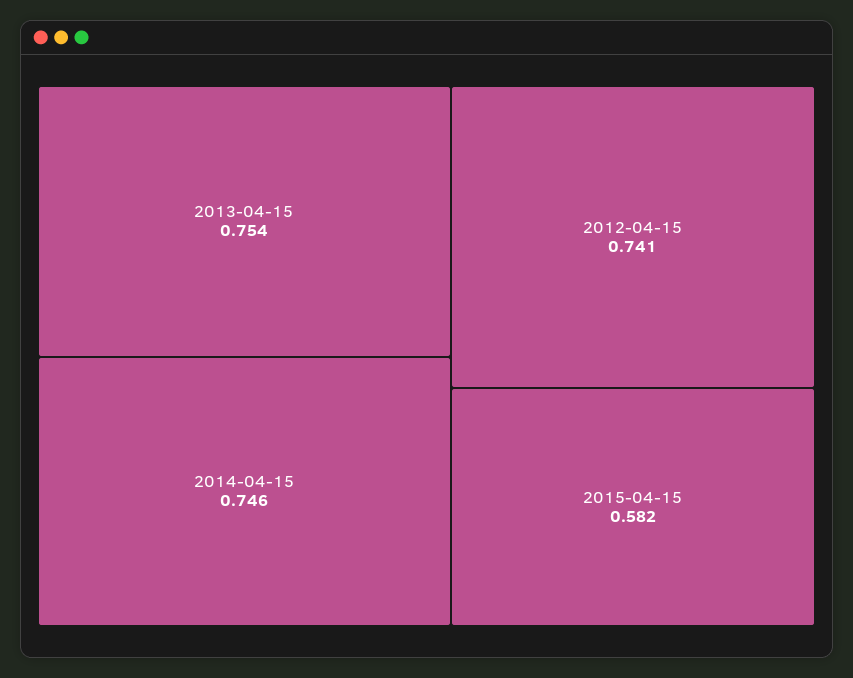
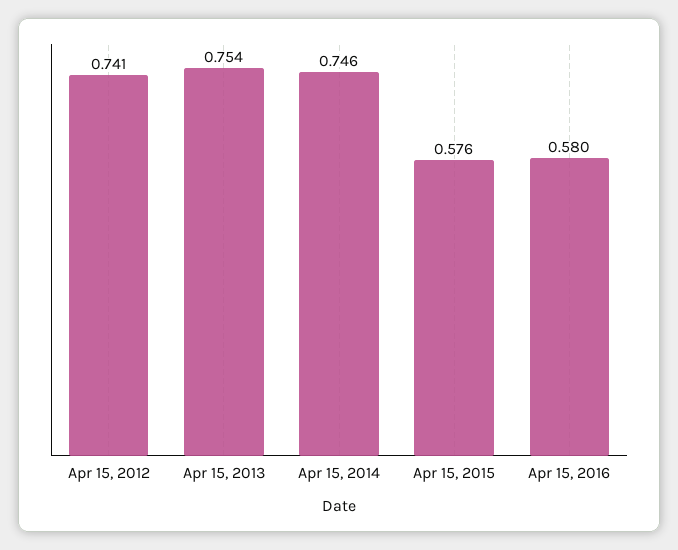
2015-04-15: 0.582 -> 0.576
Apr 15, 2016: none -> 0.58

